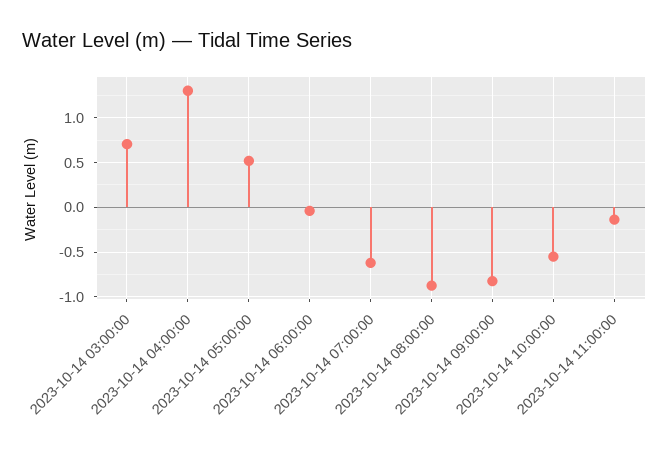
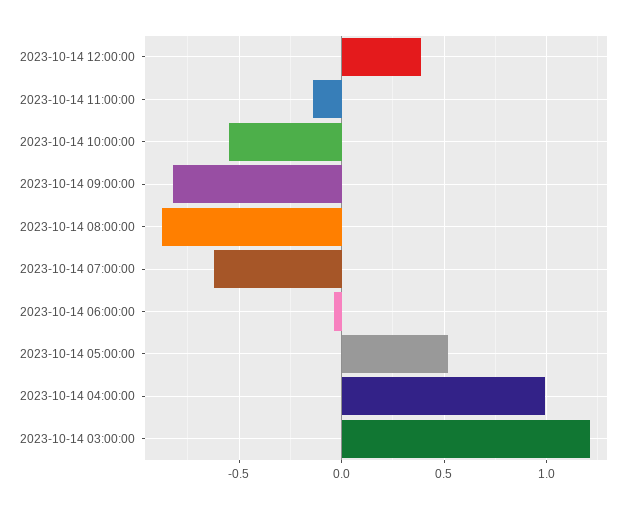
2023-10-14 03:00:00: 0.7 -> 1.2
2023-10-14 04:00:00: 1.3 -> 1
2023-10-14 12:00:00: none -> 0.4

